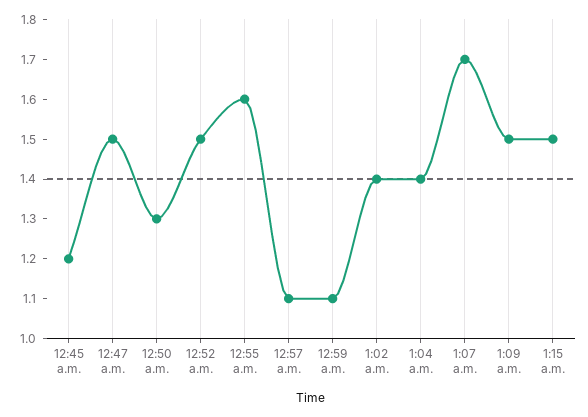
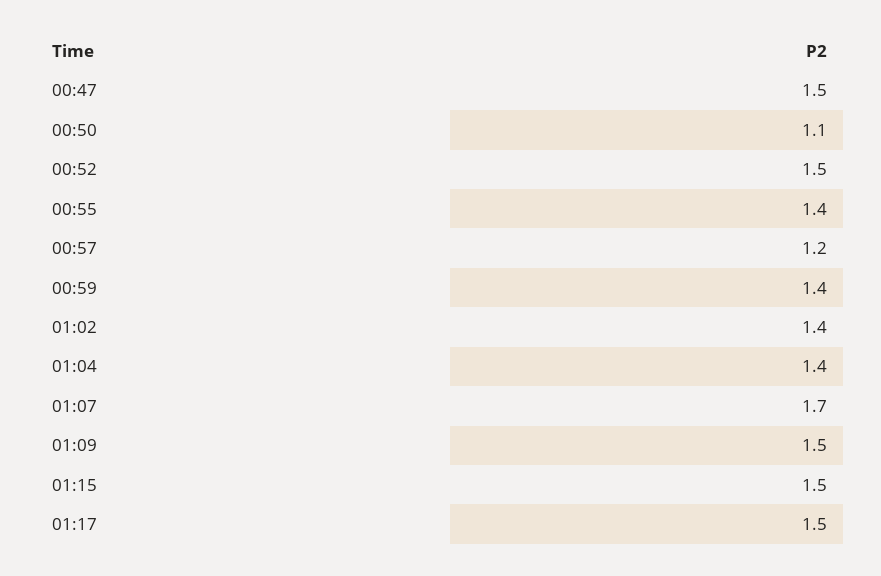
12:45 a.m.: 1.2 -> none
12:50 a.m.: 1.3 -> 1.1
12:55 a.m.: 1.6 -> 1.4
12:57 a.m.: 1.1 -> 1.2
12:59 a.m.: 1.1 -> 1.4
01:17: none -> 1.5

